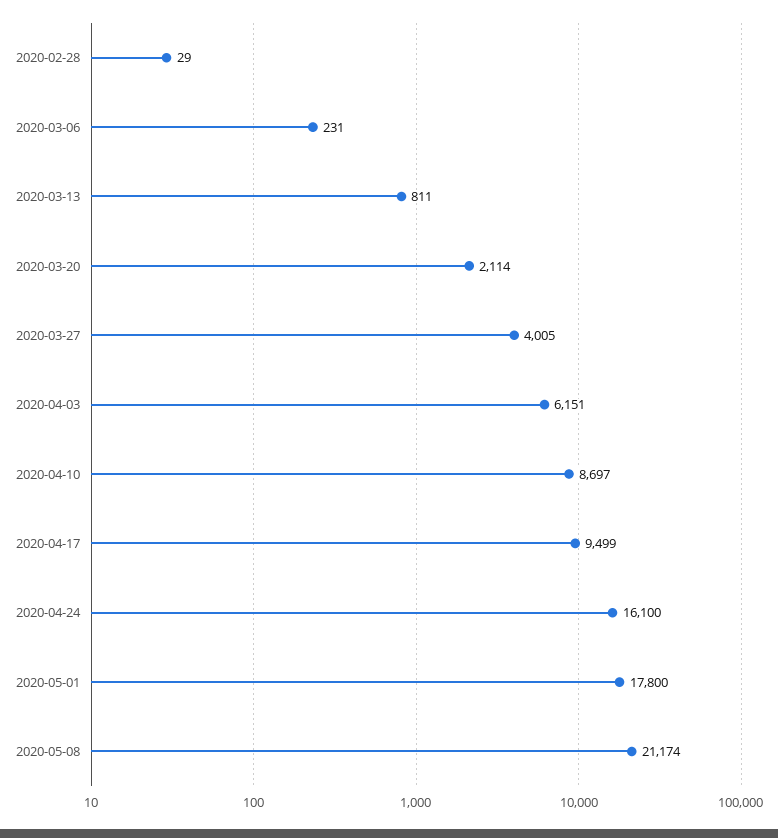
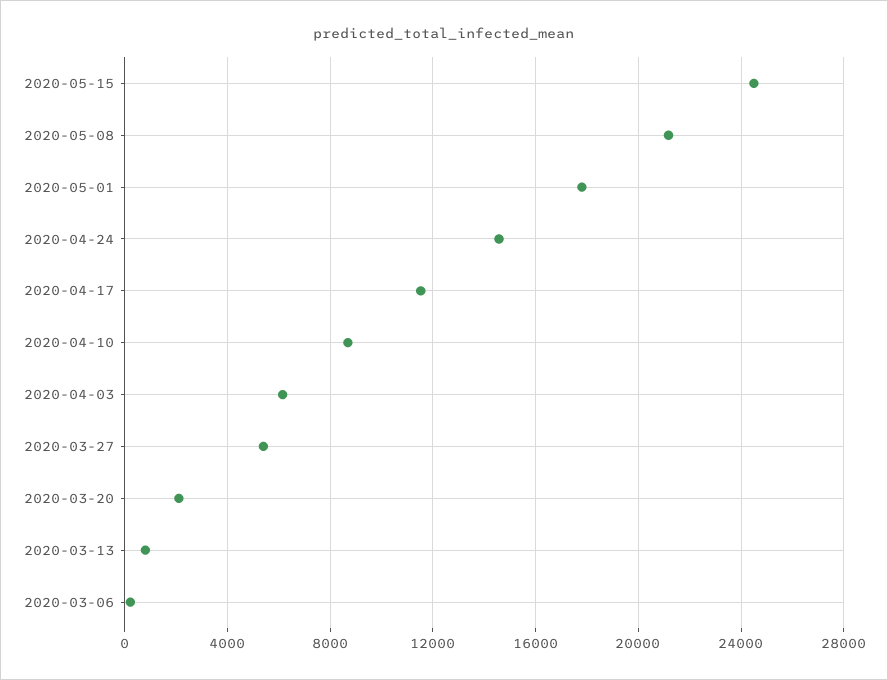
2020-02-28: 29 -> none
2020-03-27: 4005 -> 5500
2020-04-17: 9499 -> 11500
2020-04-24: 16100 -> 14500
2020-05-15: none -> 24500

